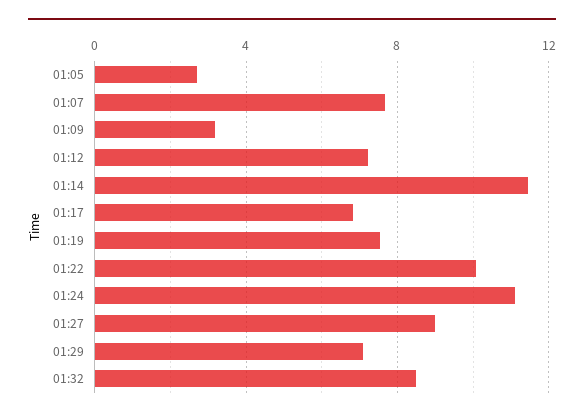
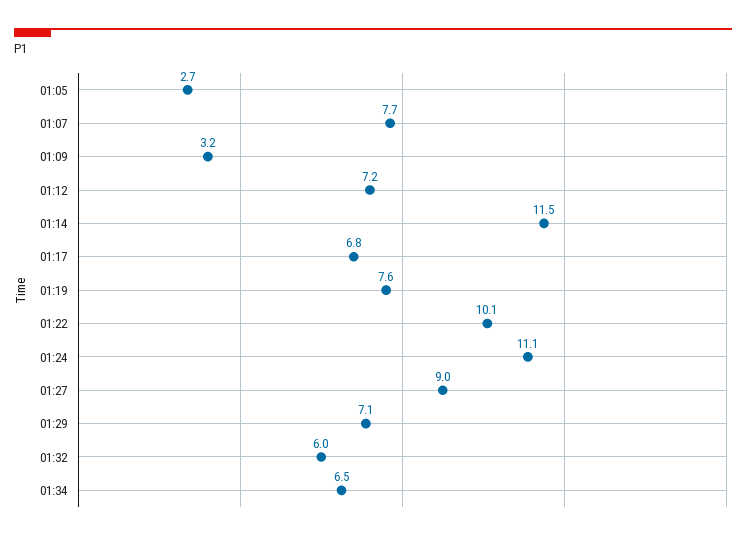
01:32: 8.5 -> 6
01:34: none -> 6.5

